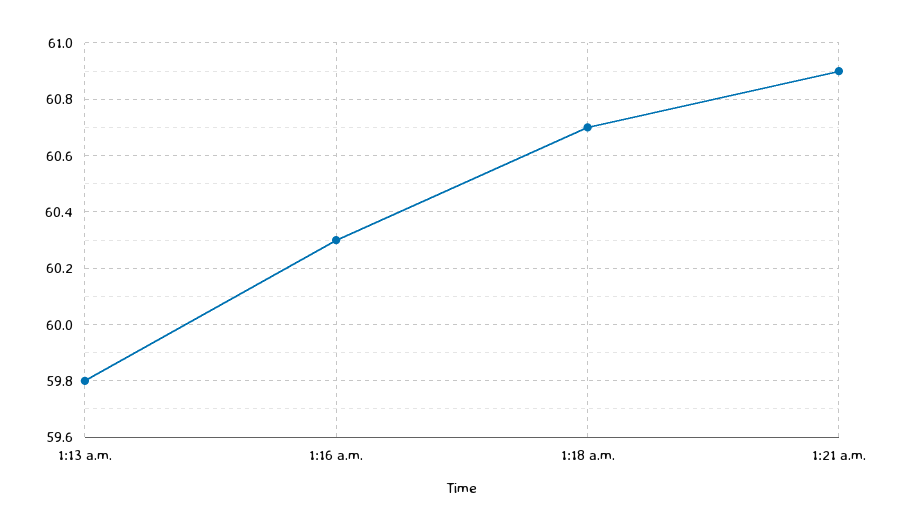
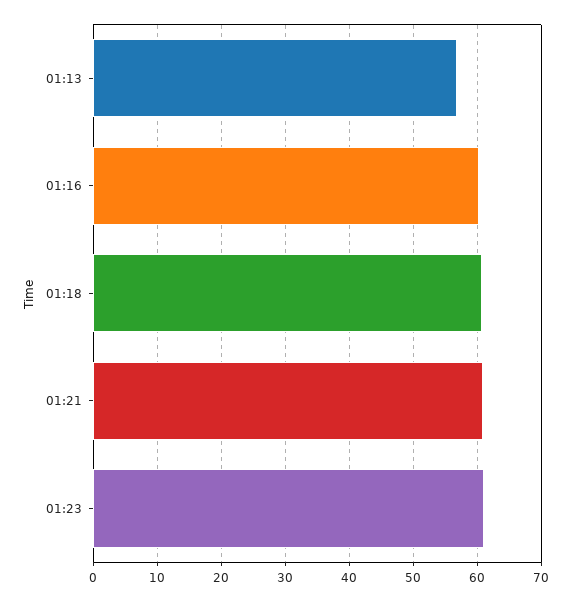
1:13 a.m.: 59.8 -> 57
01:23: none -> 61

